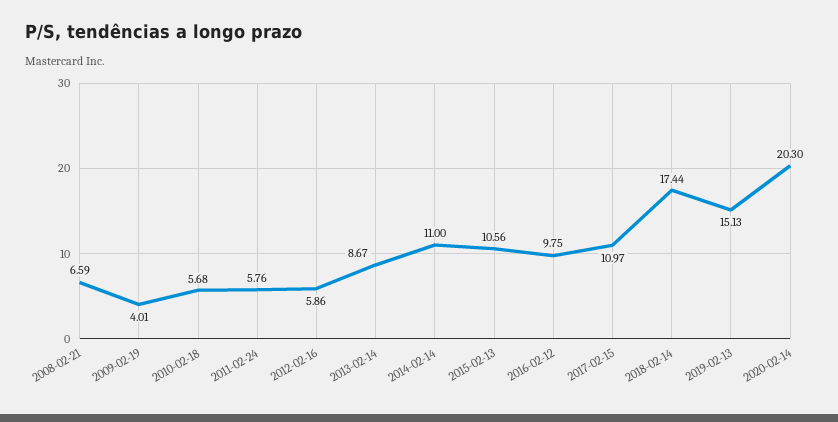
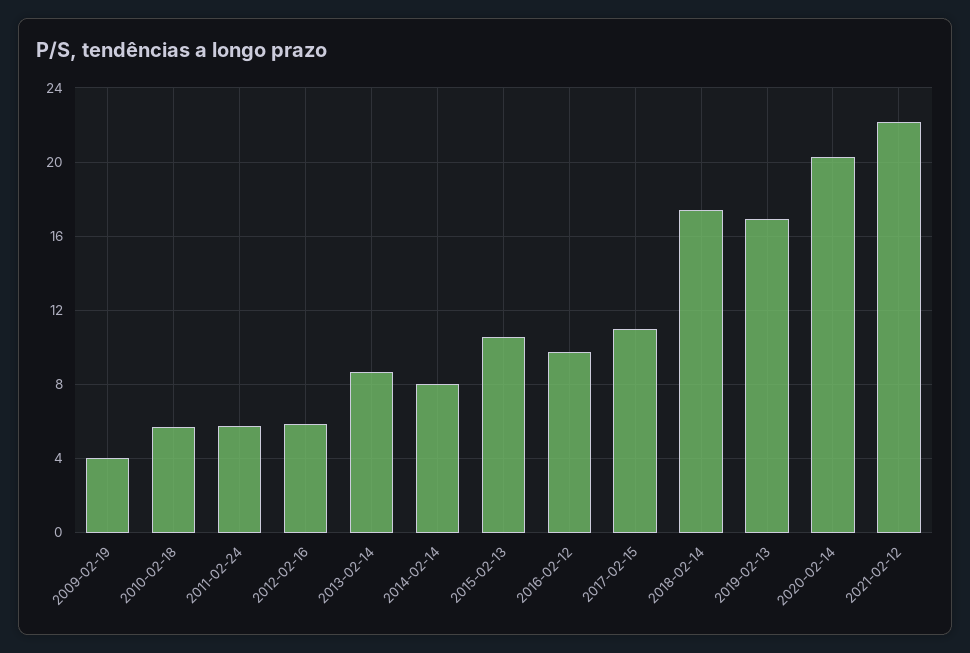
2008-02-21: 6.59 -> none
2014-02-14: 11 -> 8
2019-02-13: 15.13 -> 17
2021-02-12: none -> 22

